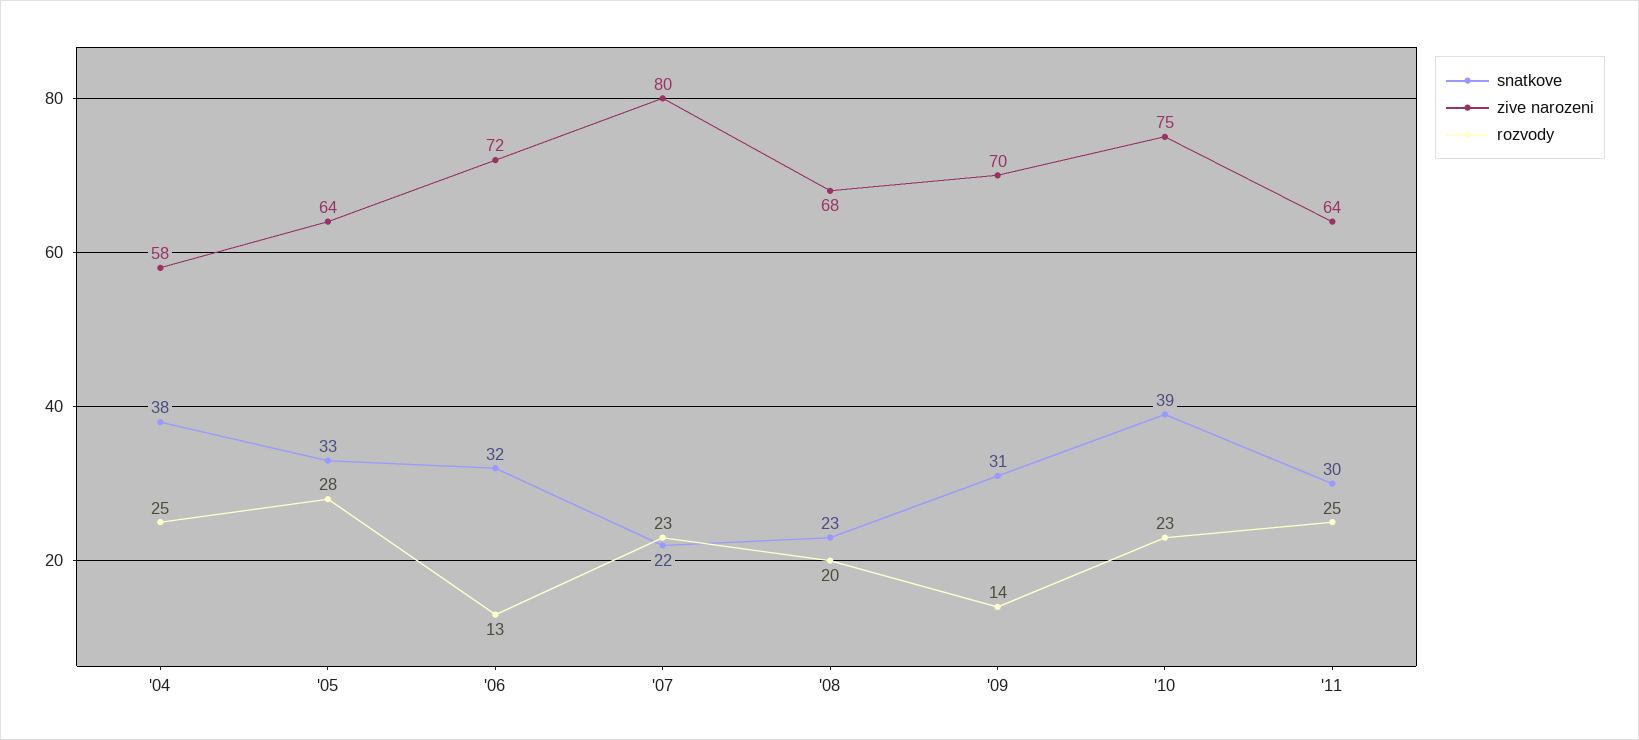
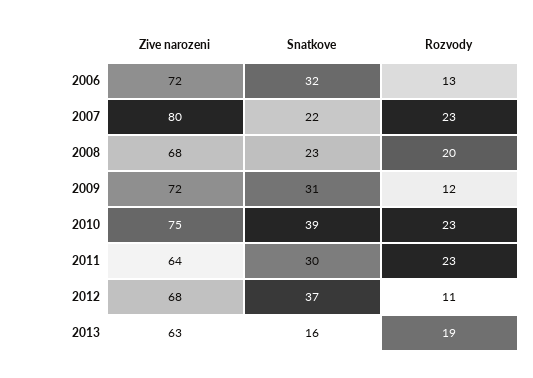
snatkove, '04: 38 -> none
zive narozeni, '04: 58 -> none
rozvody, '04: 25 -> none
snatkove, '05: 33 -> none
zive narozeni, '05: 64 -> none
rozvody, '05: 28 -> none
zive narozeni, '09: 70 -> 72
rozvody, '09: 14 -> 12
rozvody, '11: 25 -> 23
zive narozeni, 2012: none -> 68
snatkove, 2012: none -> 37
rozvody, 2012: none -> 11
zive narozeni, 2013: none -> 63
snatkove, 2013: none -> 16
rozvody, 2013: none -> 19

